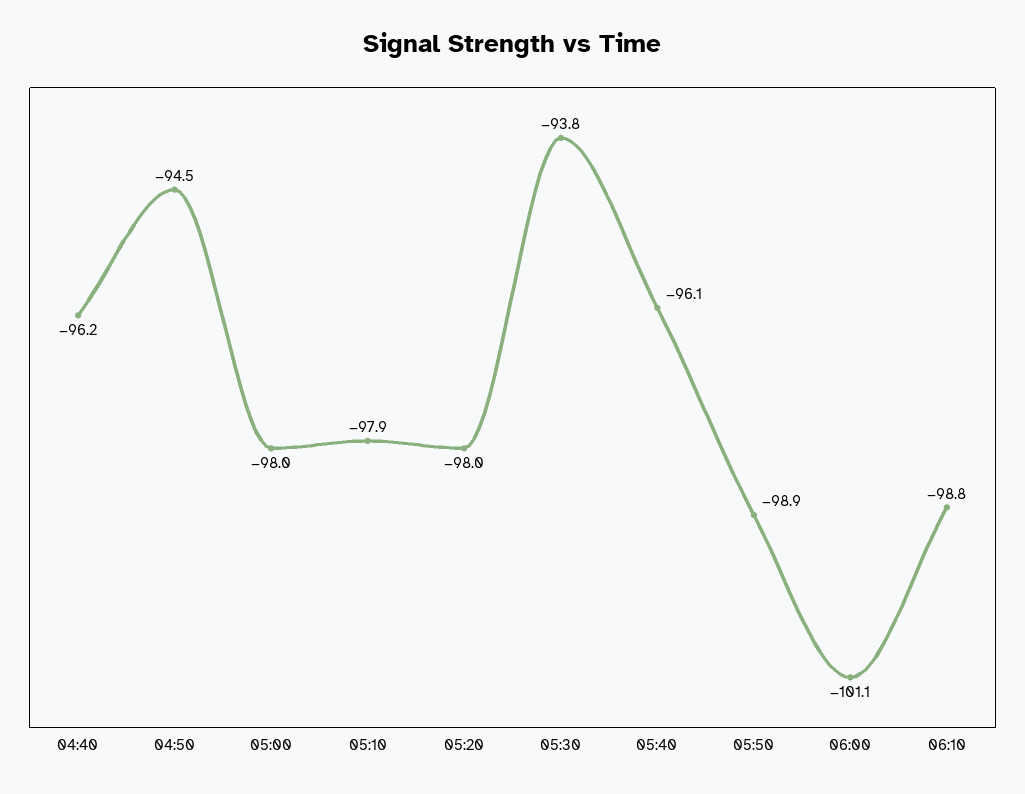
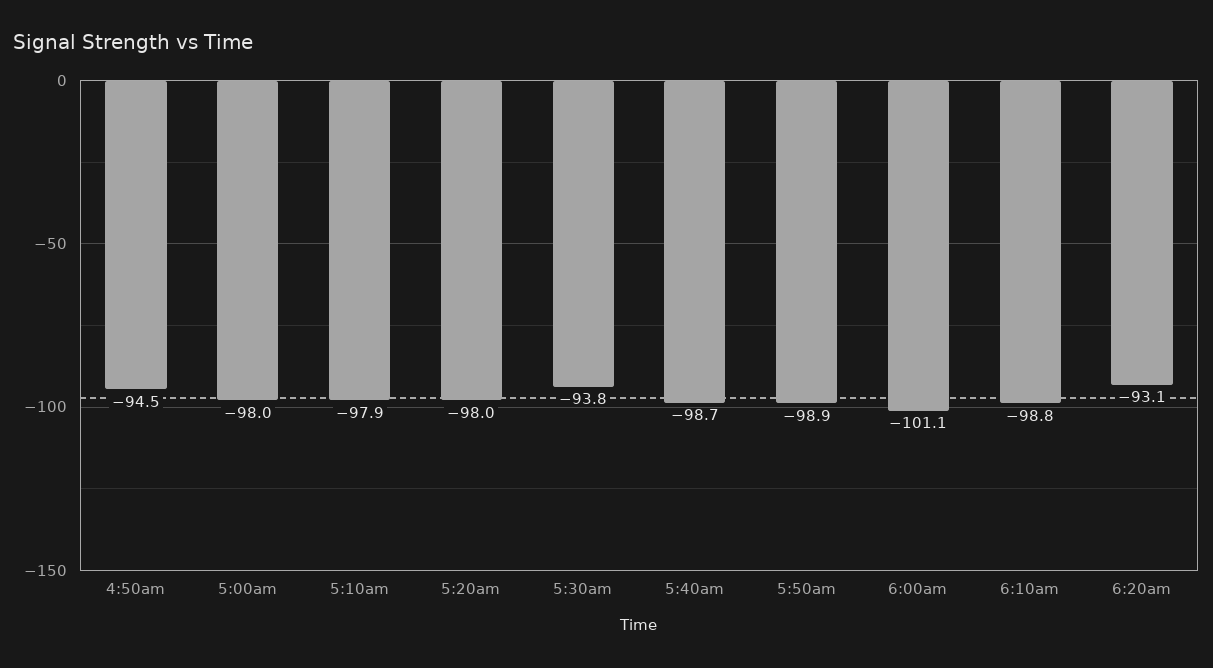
04:40: -96.2 -> none
05:40: -96.1 -> -98.7
6:20am: none -> -93.1

